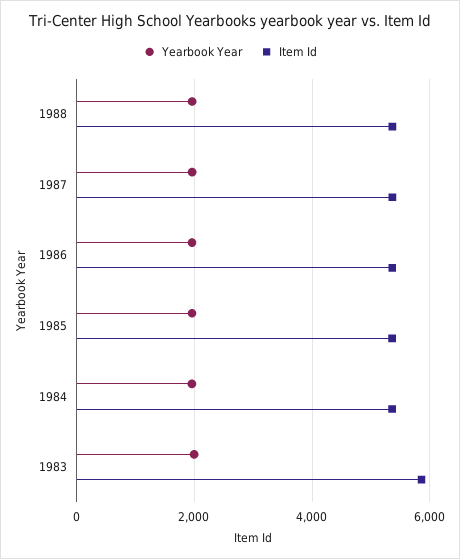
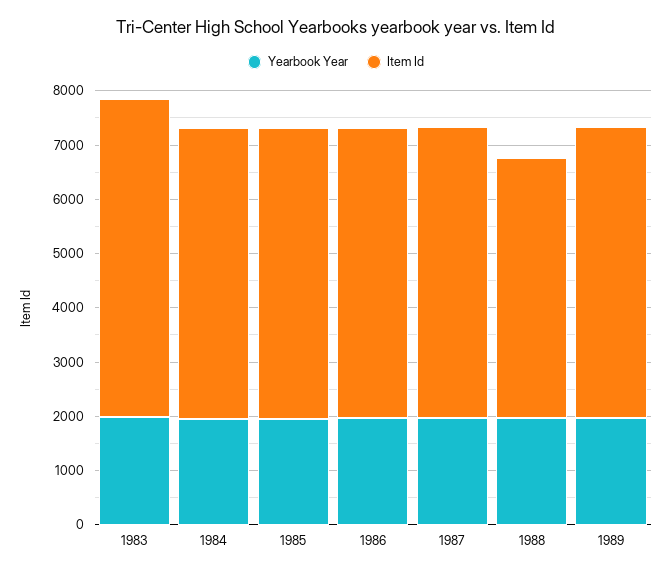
Item Id, 1988: 5400 -> 4800
Yearbook Year, 1989: none -> 2000
Item Id, 1989: none -> 5400

